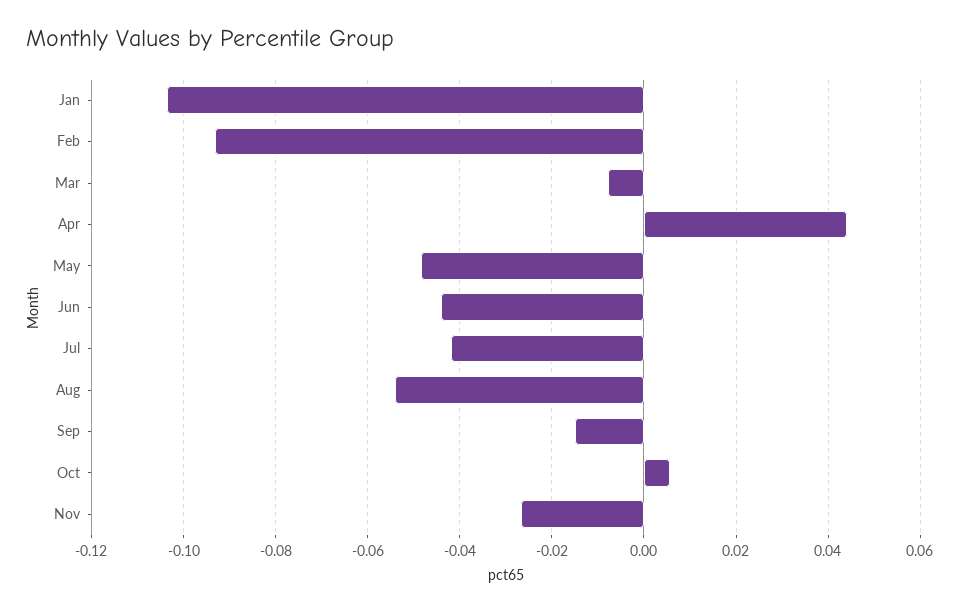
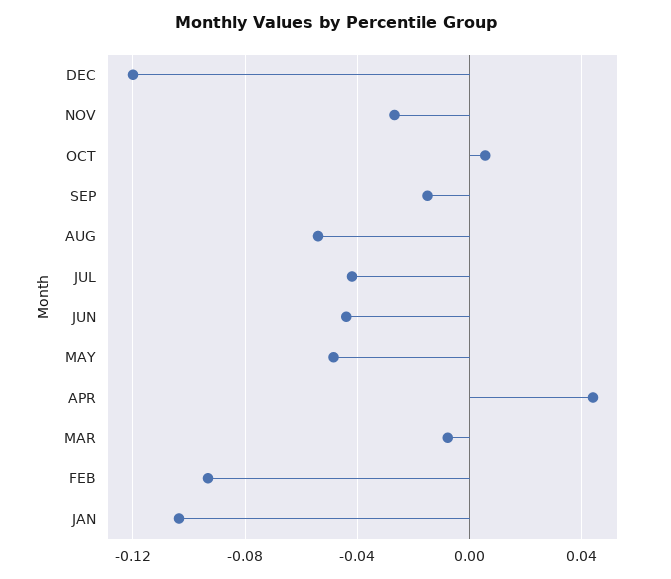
DEC: none -> -0.12

